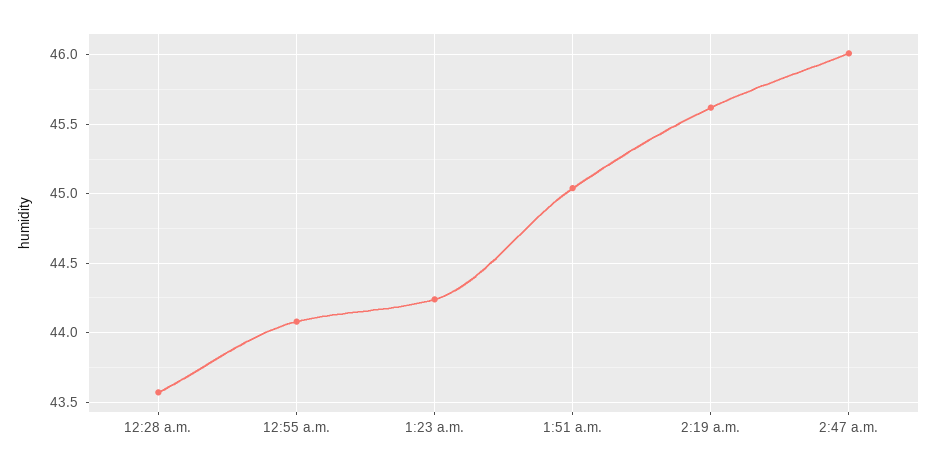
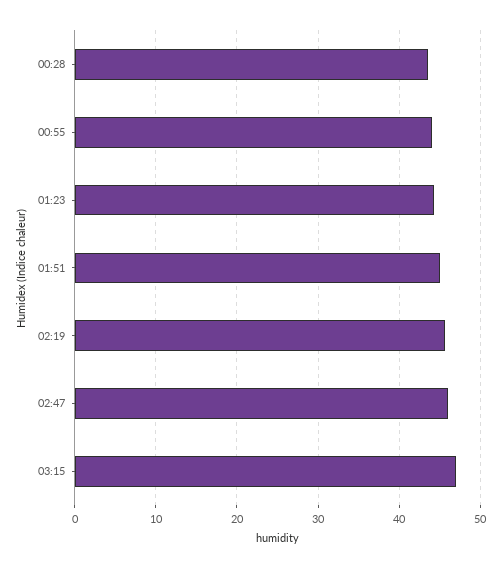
03:15: none -> 47

